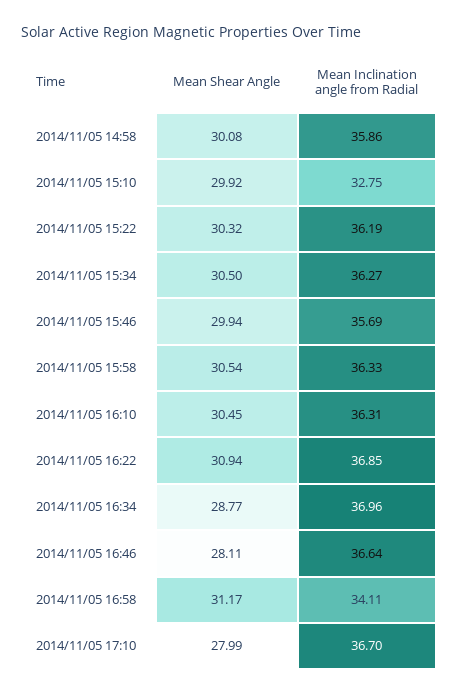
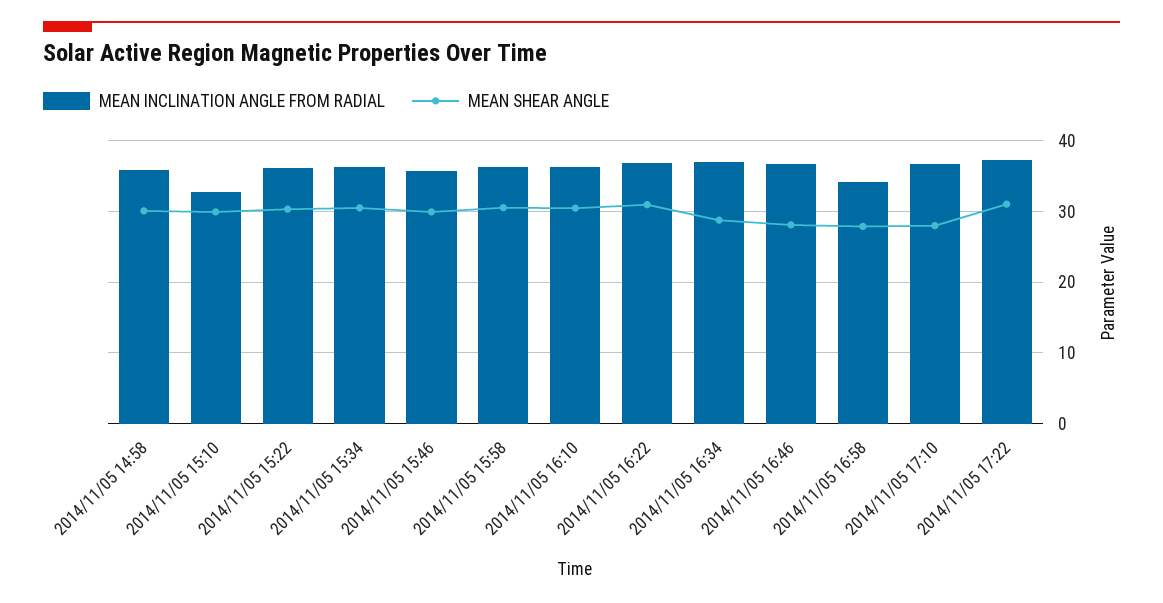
Mean Shear Angle, 2014/11/05 16:58: 31.17 -> 28
Mean Inclination angle from Radial, 2014/11/05 17:22: none -> 37
Mean Shear Angle, 2014/11/05 17:22: none -> 31

